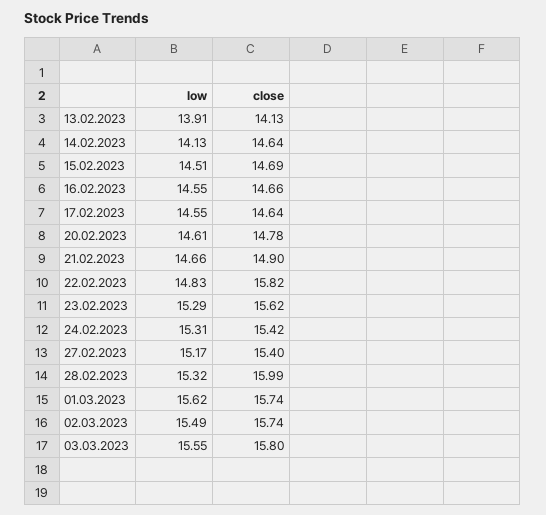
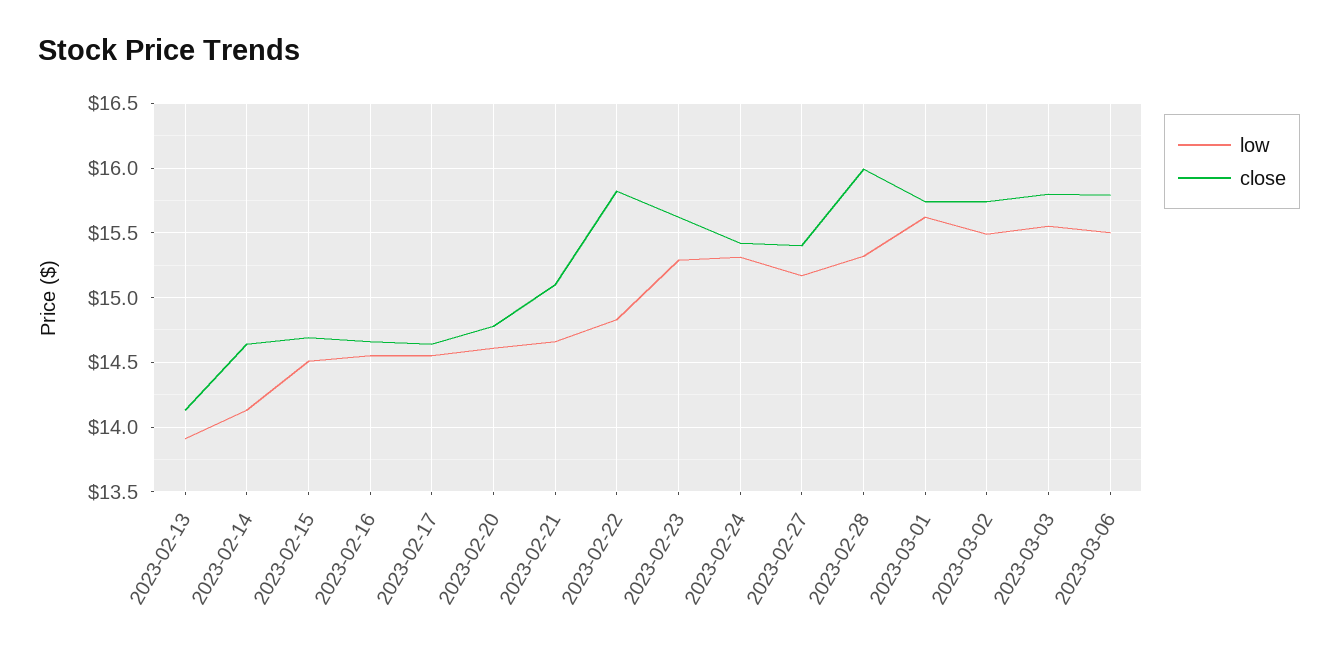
close, 21.02.2023: 14.9 -> 15.1
low, 2023-03-06: none -> 15.5
close, 2023-03-06: none -> 15.8

